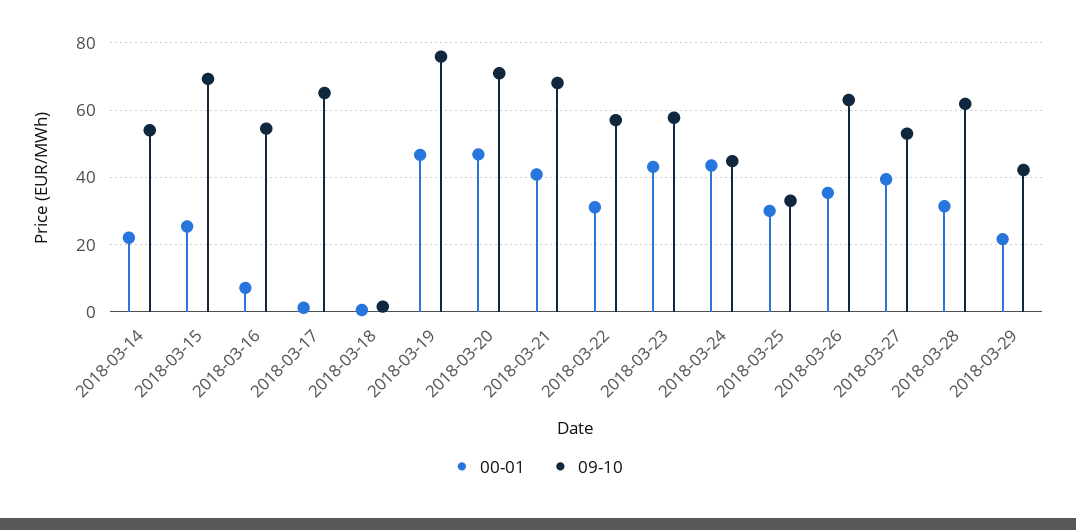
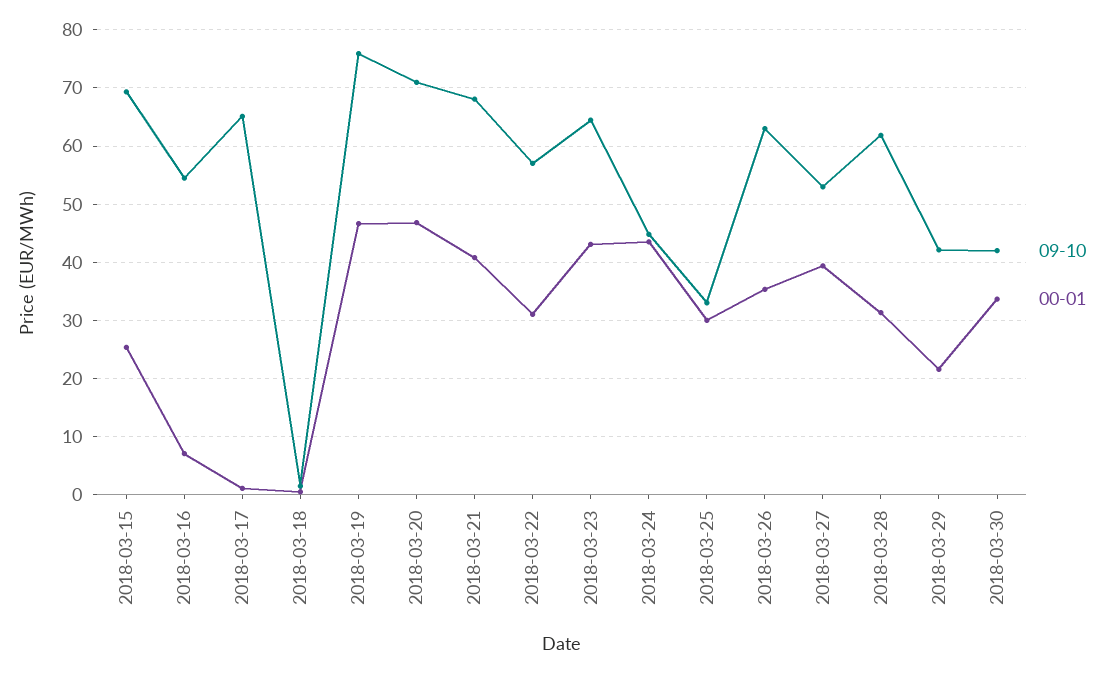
00-01, 2018-03-14: 22 -> none
09-10, 2018-03-14: 54 -> none
09-10, 2018-03-23: 58 -> 64
09-10, 2018-03-30: none -> 42
00-01, 2018-03-30: none -> 34

